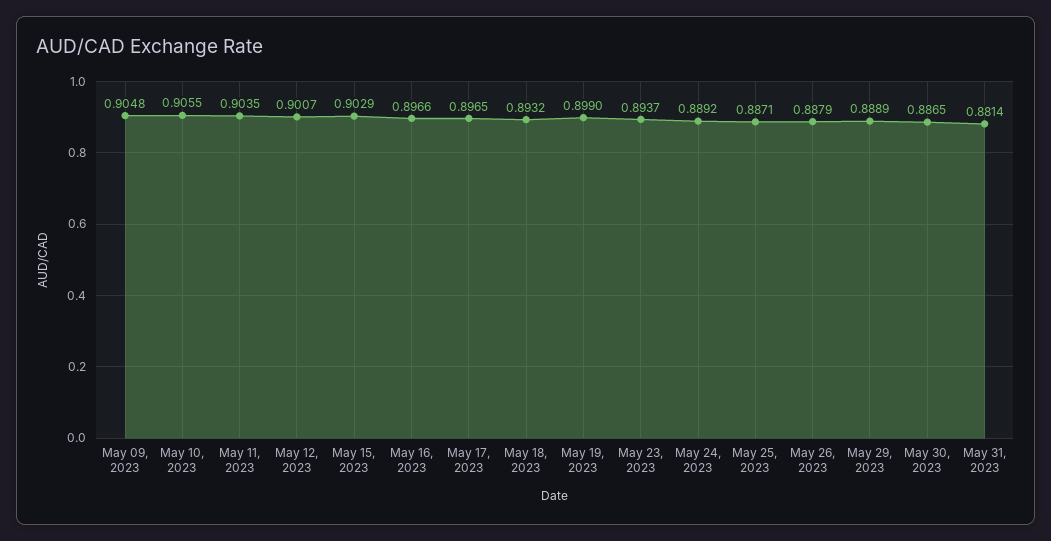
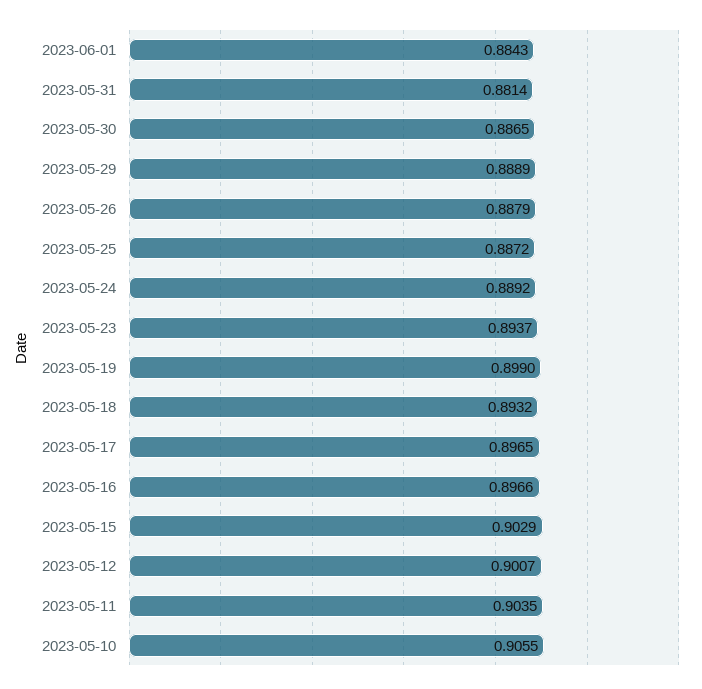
May 09, 2023: 0.9048 -> none
May 25, 2023: 0.8871 -> 0.8872
2023-06-01: none -> 0.8843

